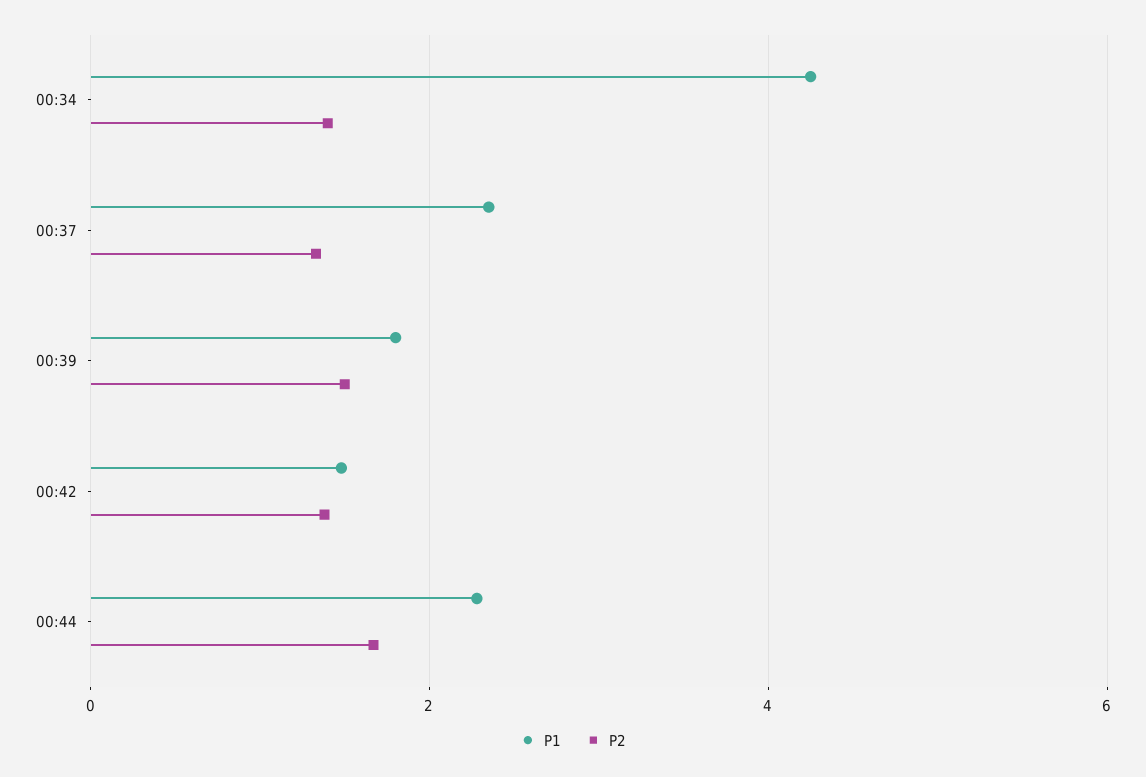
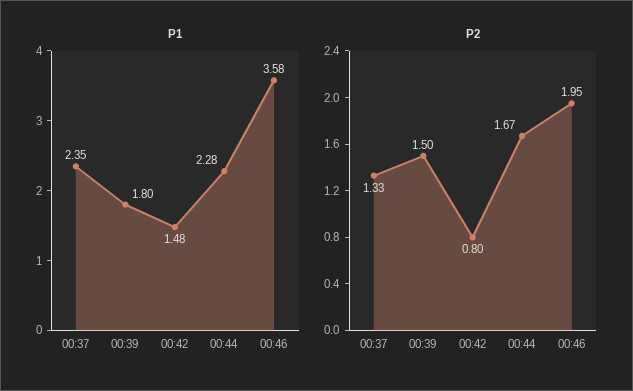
P1, 00:34: 4.2 -> none
P2, 00:34: 1.4 -> none
P2, 00:42: 1.4 -> 0.8
P1, 00:46: none -> 3.58
P2, 00:46: none -> 1.95

